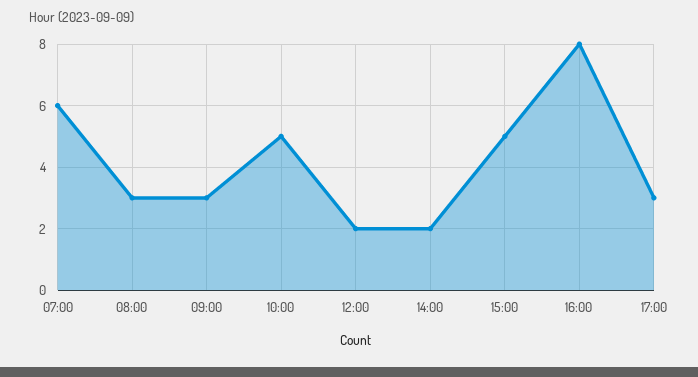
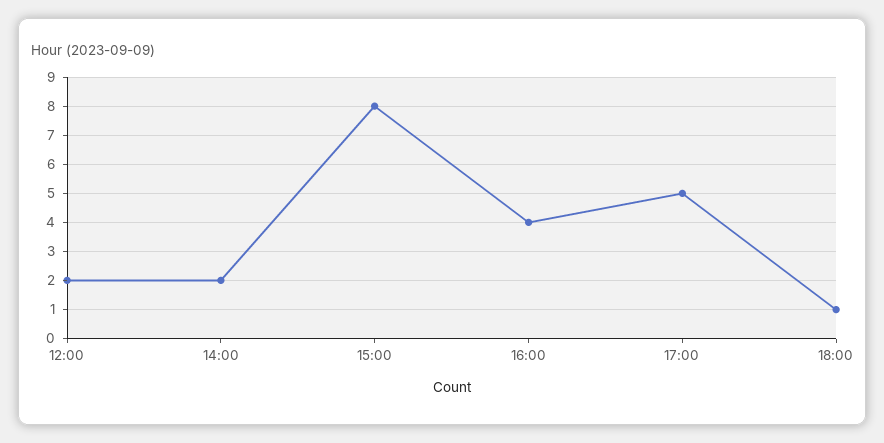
07:00: 6 -> none
08:00: 3 -> none
09:00: 3 -> none
10:00: 5 -> none
15:00: 5 -> 8
16:00: 8 -> 4
17:00: 3 -> 5
18:00: none -> 1

